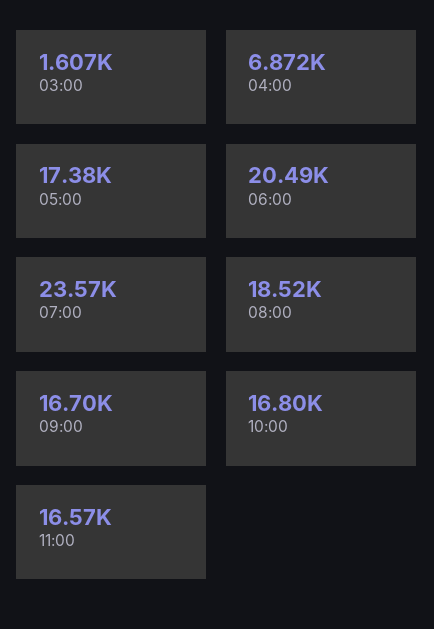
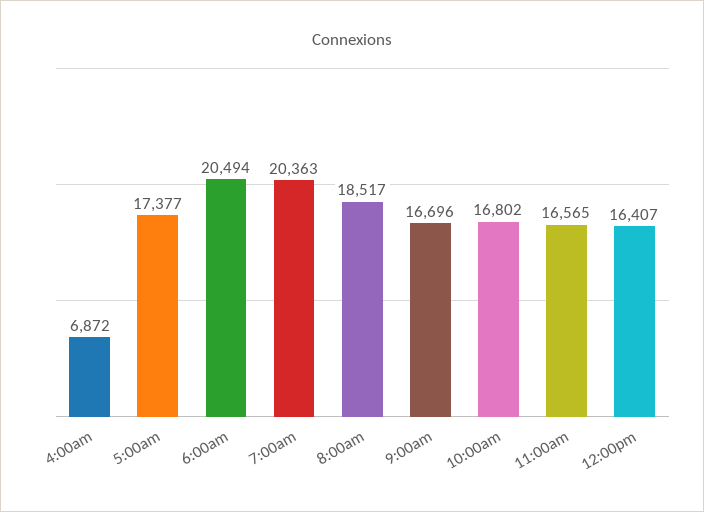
03:00: 1607 -> none
07:00: 23570 -> 20363
12:00pm: none -> 16407

